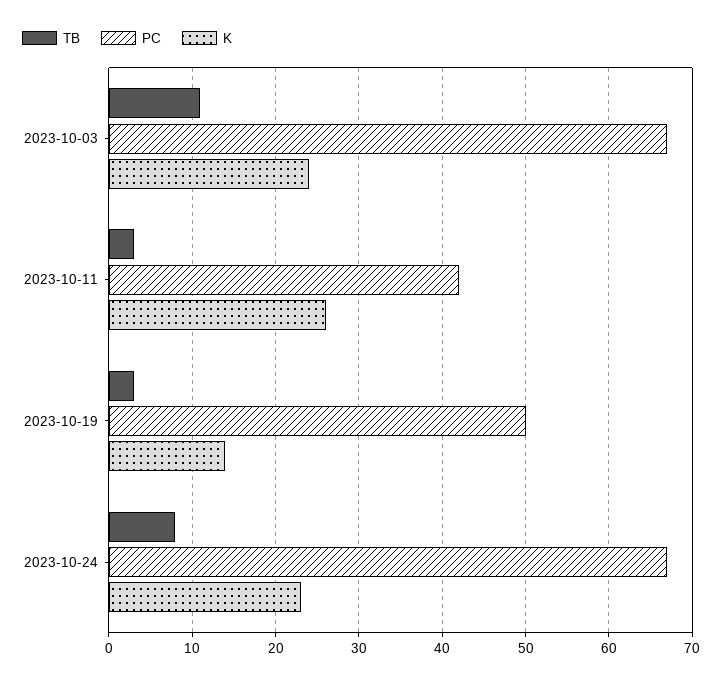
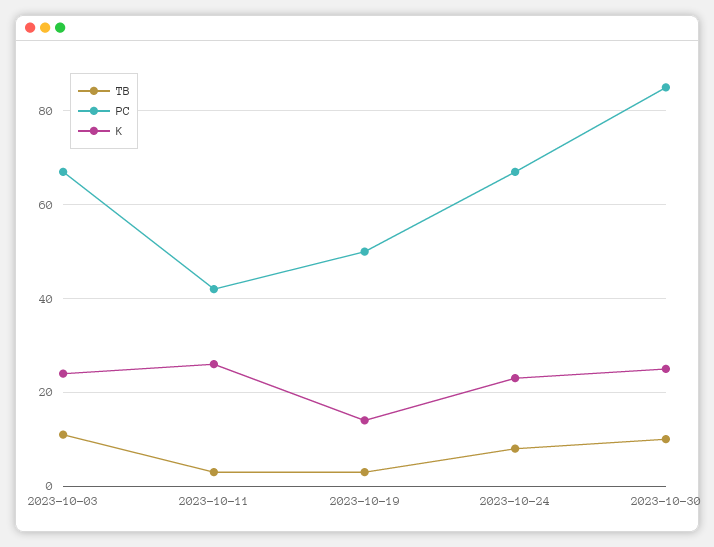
TB, 2023-10-30: none -> 10
PC, 2023-10-30: none -> 85
K, 2023-10-30: none -> 25

